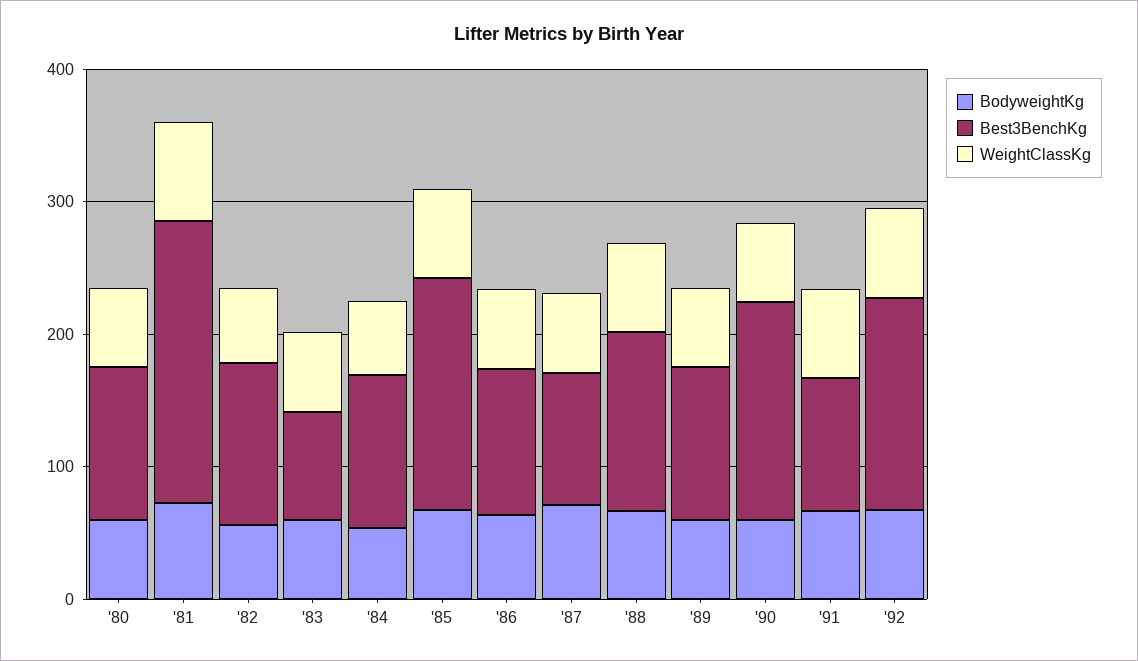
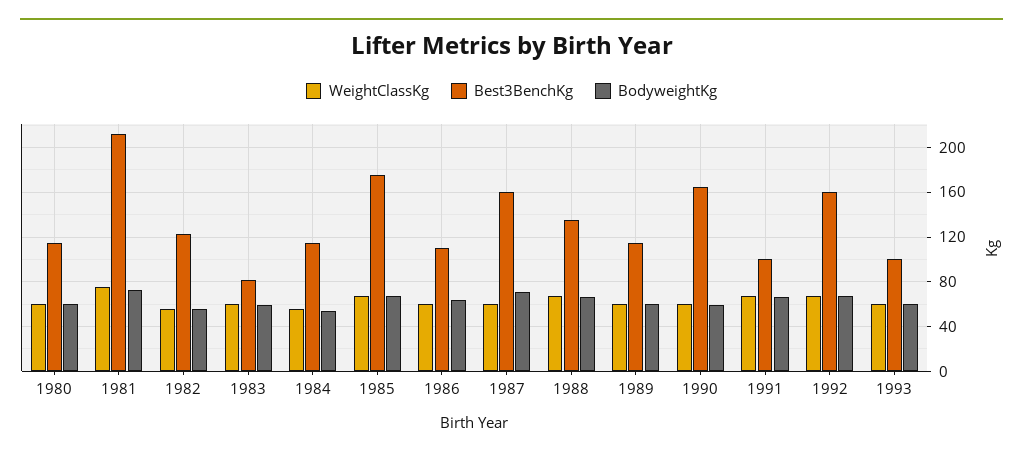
Best3BenchKg, '87: 100 -> 160
WeightClassKg, 1993: none -> 60
Best3BenchKg, 1993: none -> 100
BodyweightKg, 1993: none -> 60

